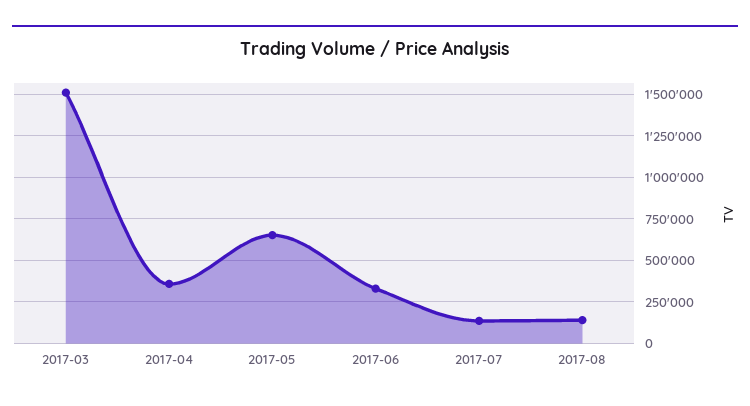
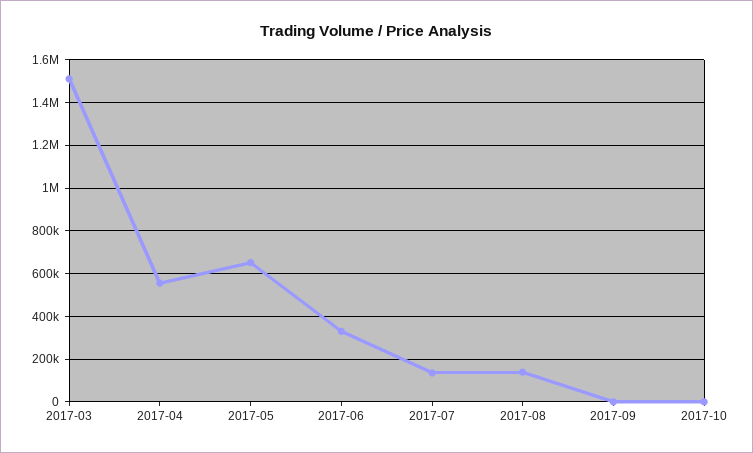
2017-04: 350000 -> 550000
2017-09: none -> 0
2017-10: none -> 0

